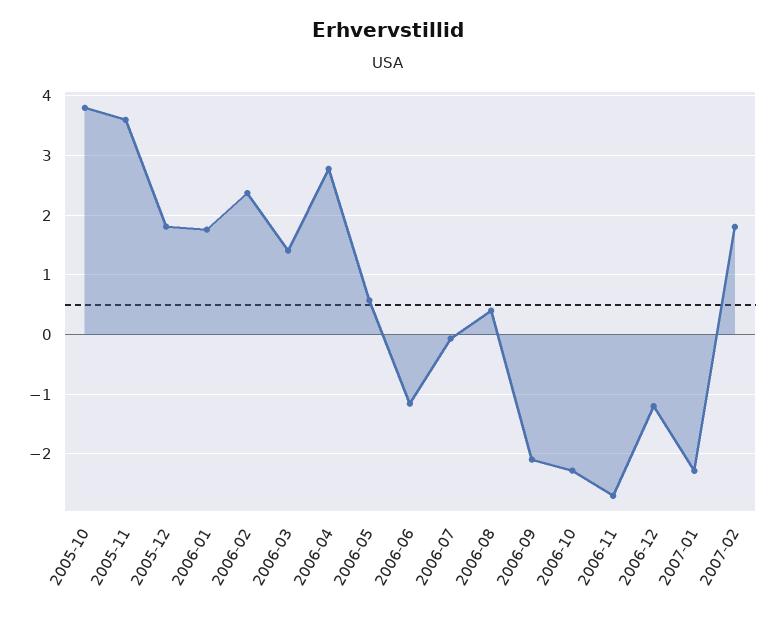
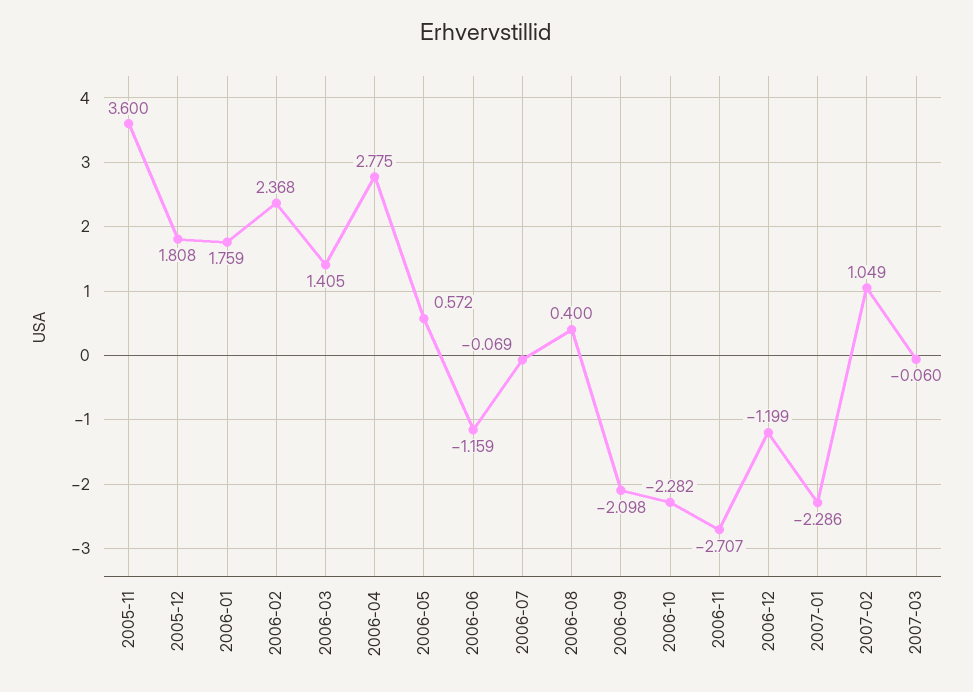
2005-10: 3.8 -> none
2007-02: 1.8 -> 1.049
2007-03: none -> -0.06

